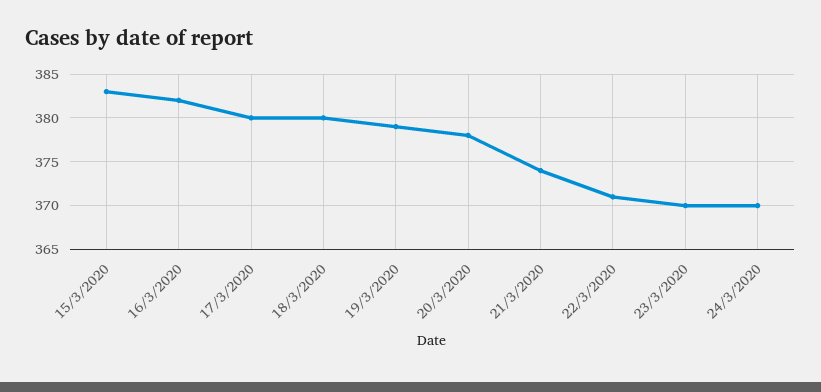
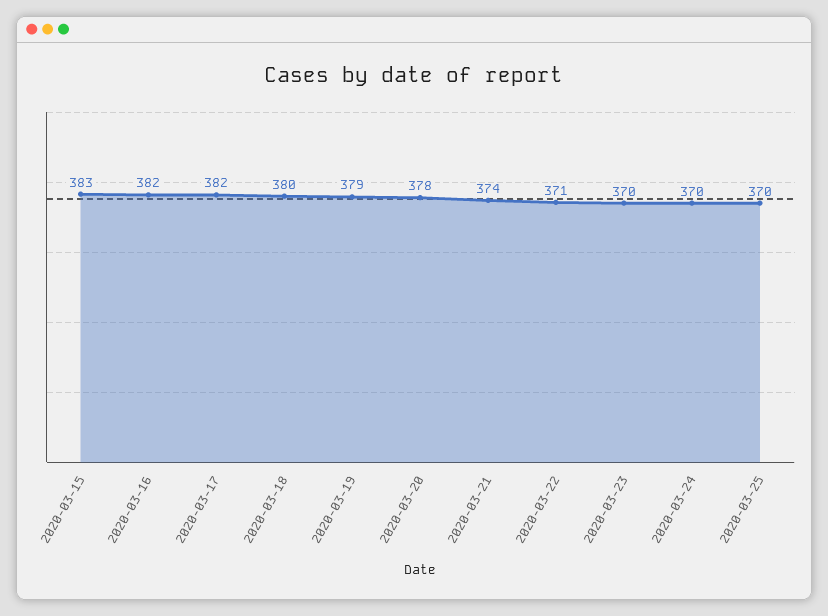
17/3/2020: 380 -> 382
2020-03-25: none -> 370

